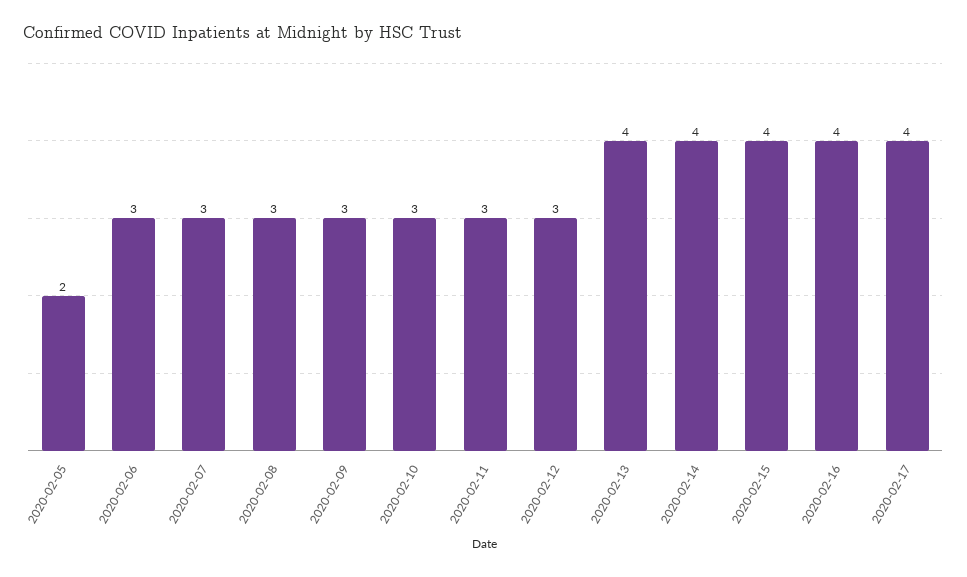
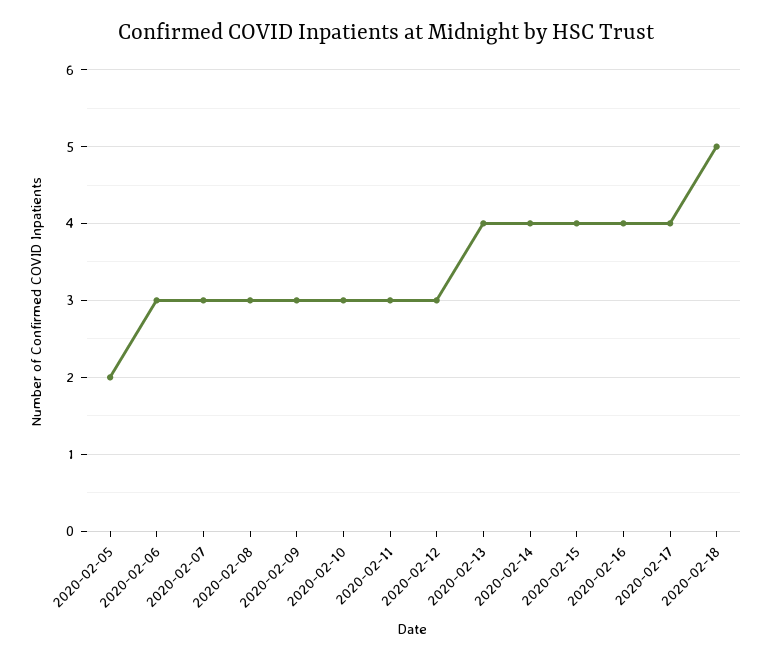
2020-02-18: none -> 5

